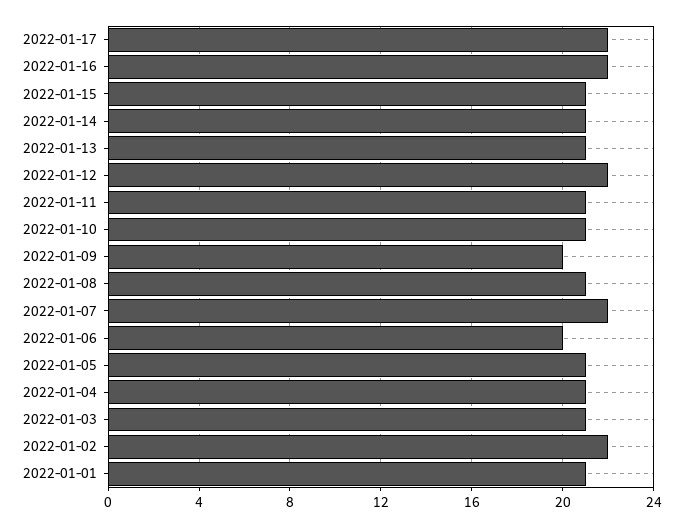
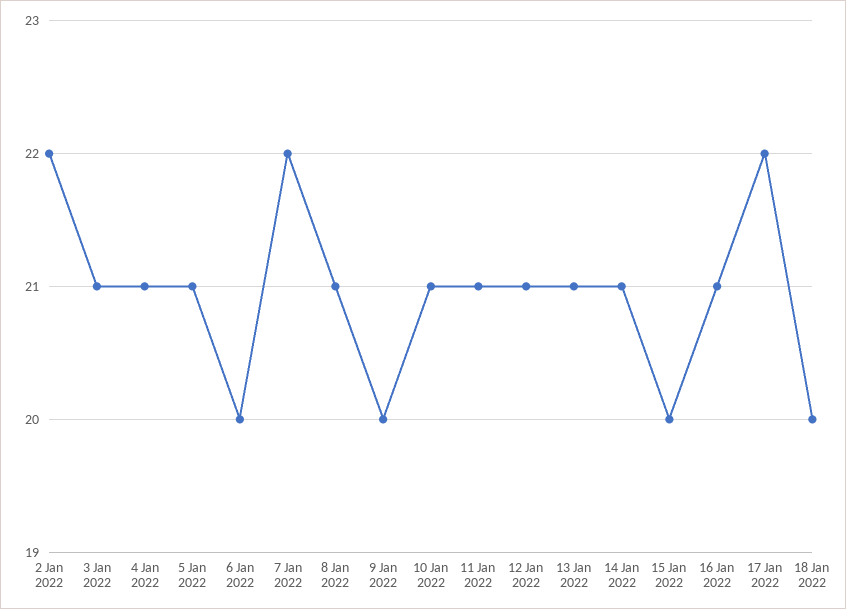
2022-01-16: 22 -> 21
2022-01-15: 21 -> 20
2022-01-12: 22 -> 21
2022-01-01: 21 -> none
18 Jan 2022: none -> 20

